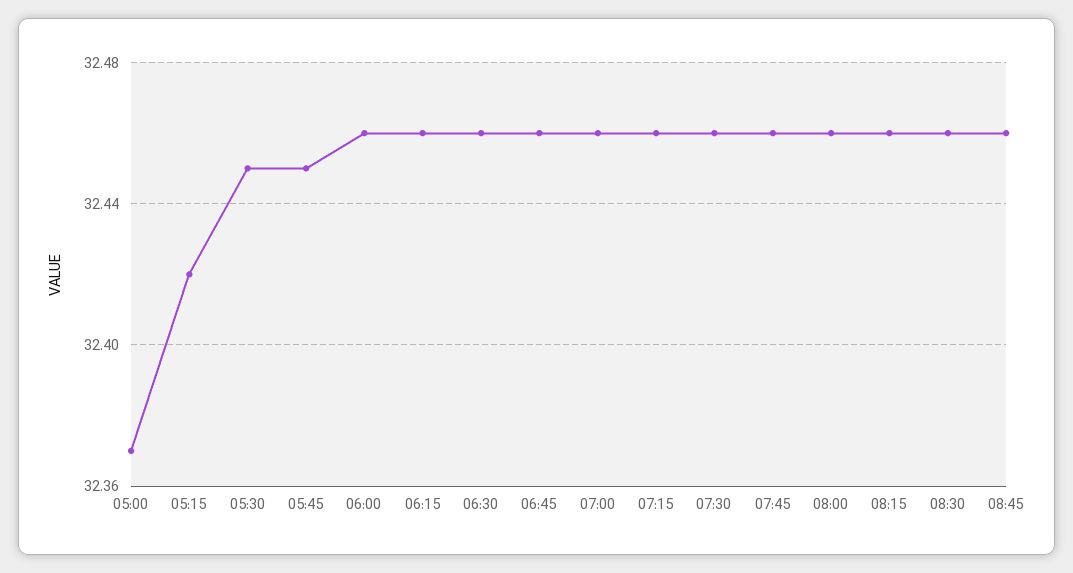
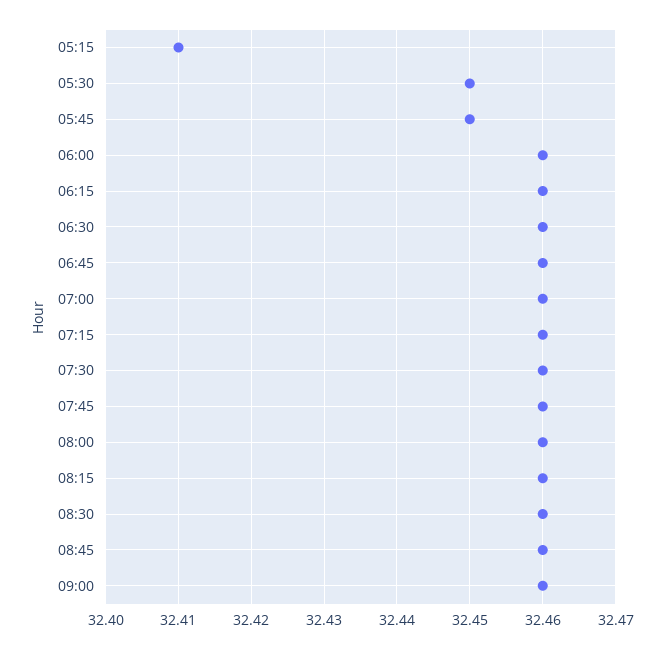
05:00: 32.37 -> none
05:15: 32.42 -> 32.41
09:00: none -> 32.46

